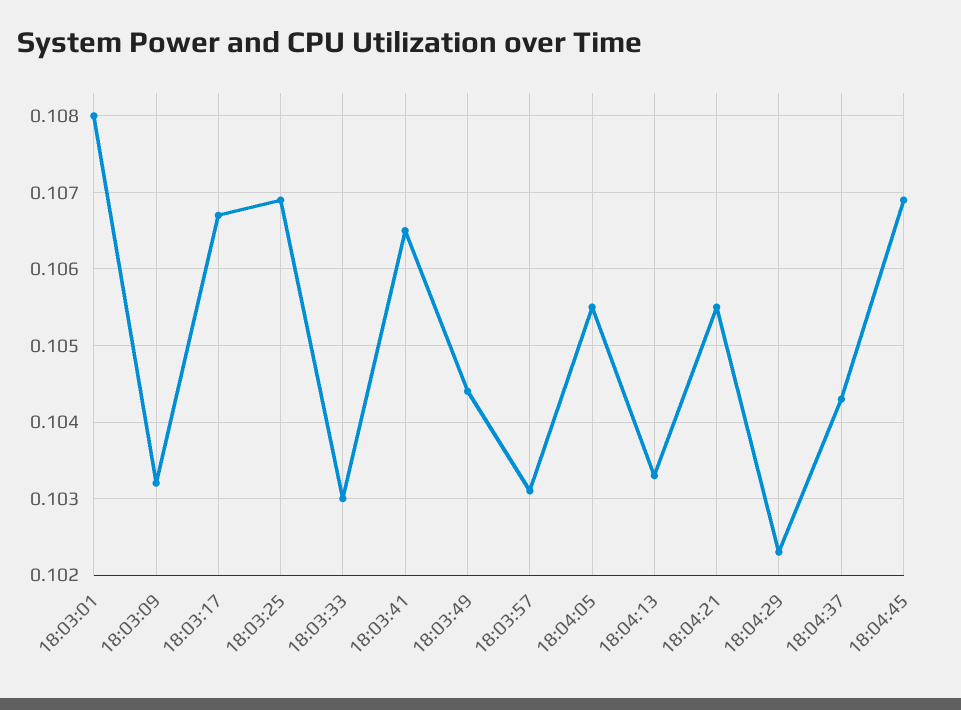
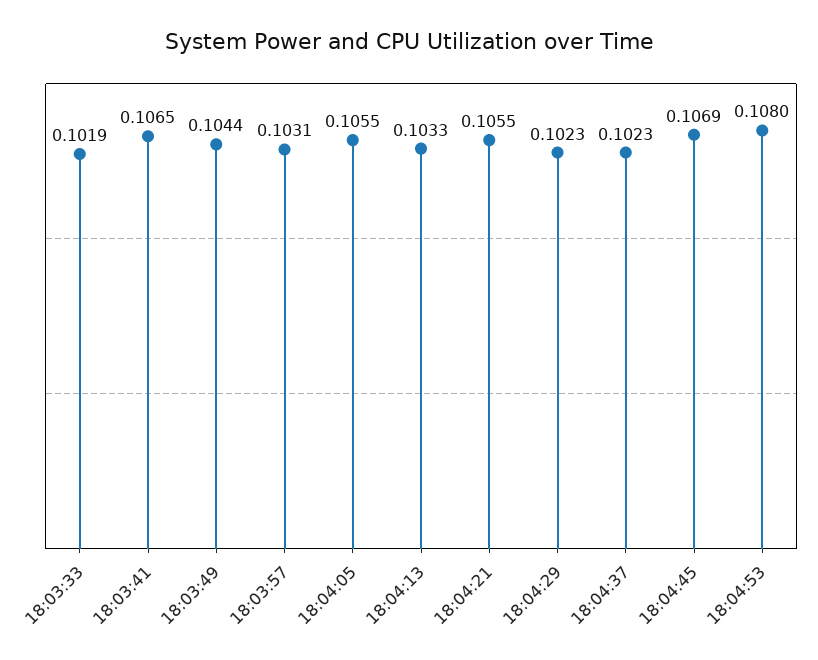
18:03:01: 0.108 -> none
18:03:09: 0.1032 -> none
18:03:17: 0.1067 -> none
18:03:25: 0.1069 -> none
18:03:33: 0.103 -> 0.1019
18:04:37: 0.1043 -> 0.1023
18:04:53: none -> 0.108

